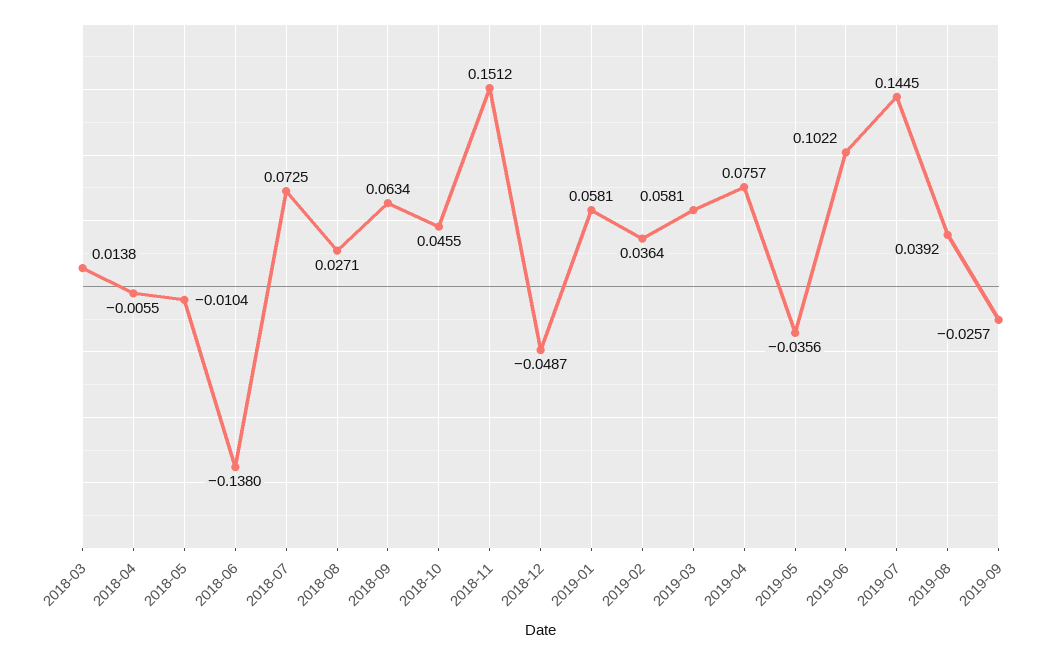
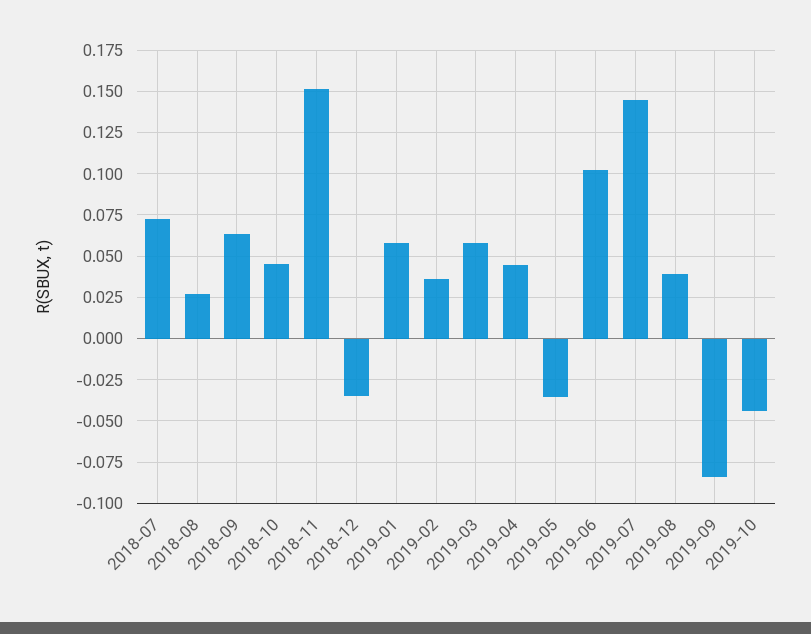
2018-03: 0.0138 -> none
2018-04: -0.0055 -> none
2018-05: -0.0104 -> none
2018-06: -0.138 -> none
2018-12: -0.0487 -> -0.035
2019-04: 0.0757 -> 0.045
2019-09: -0.0257 -> -0.085
2019-10: none -> -0.045

